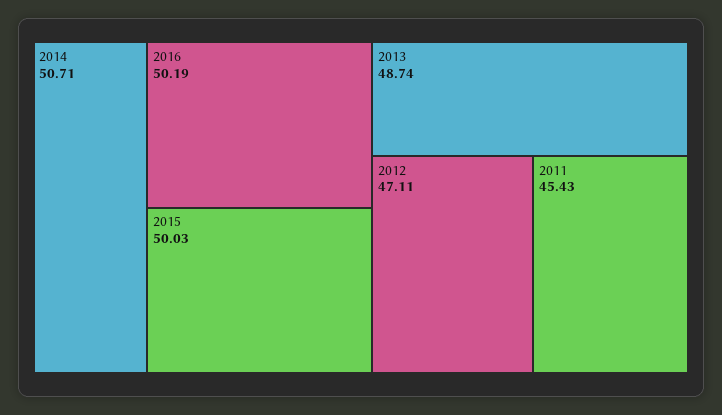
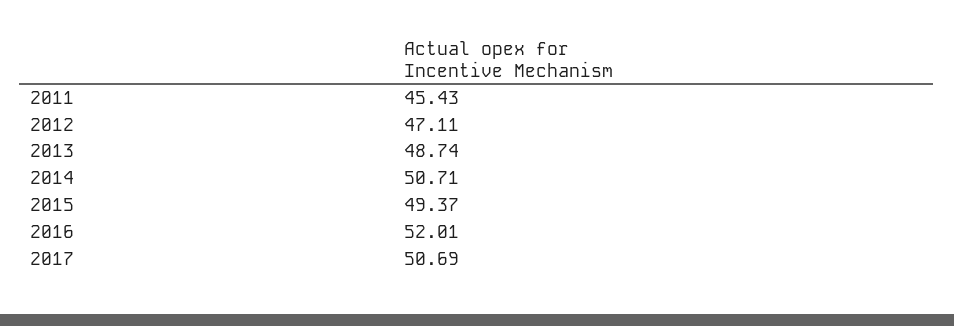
2016: 50.19 -> 52.01
2015: 50.03 -> 49.37
2017: none -> 50.69

